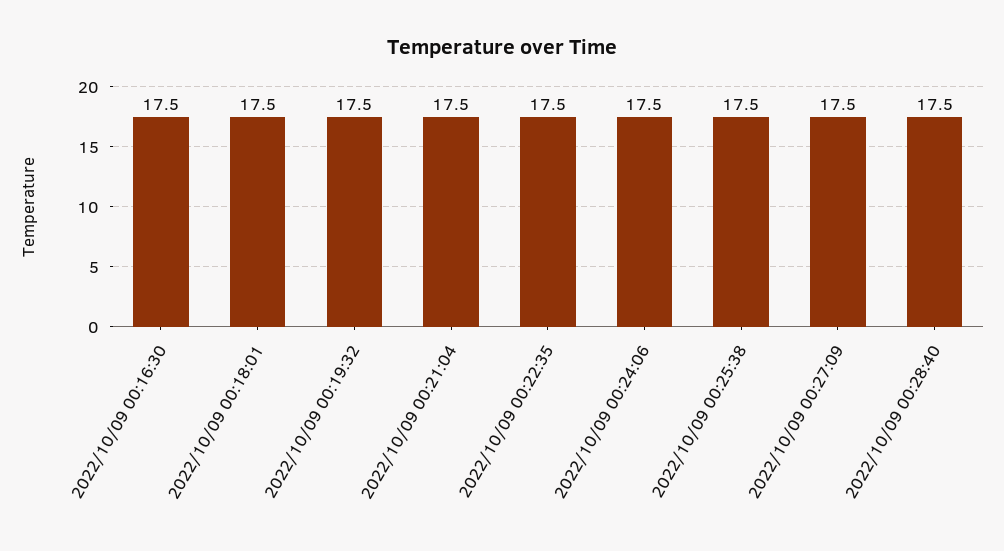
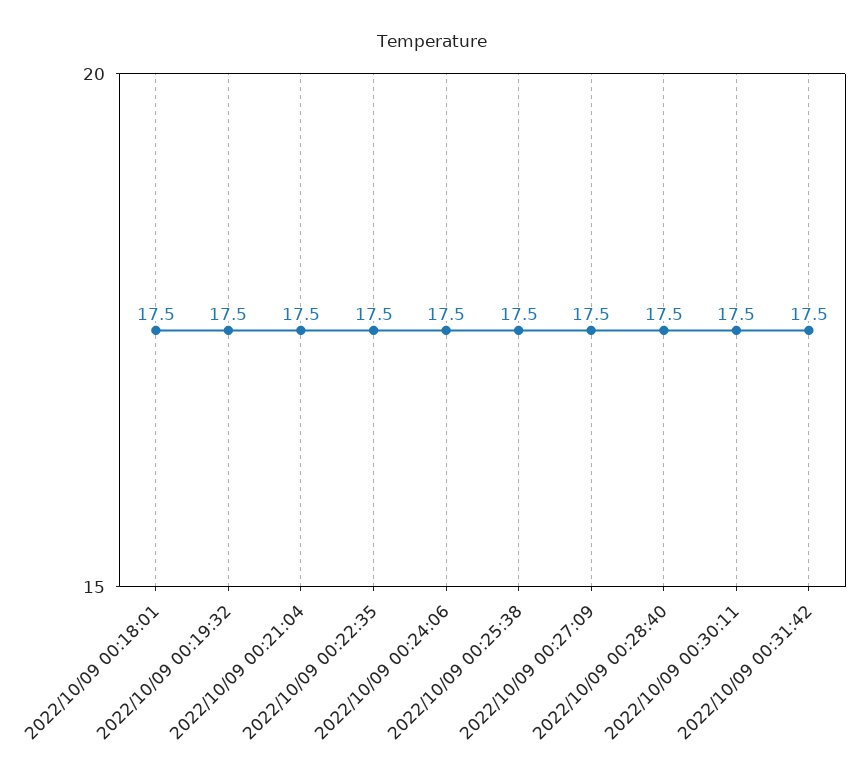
2022/10/09 00:16:30: 17.5 -> none
2022/10/09 00:30:11: none -> 17.5
2022/10/09 00:31:42: none -> 17.5

